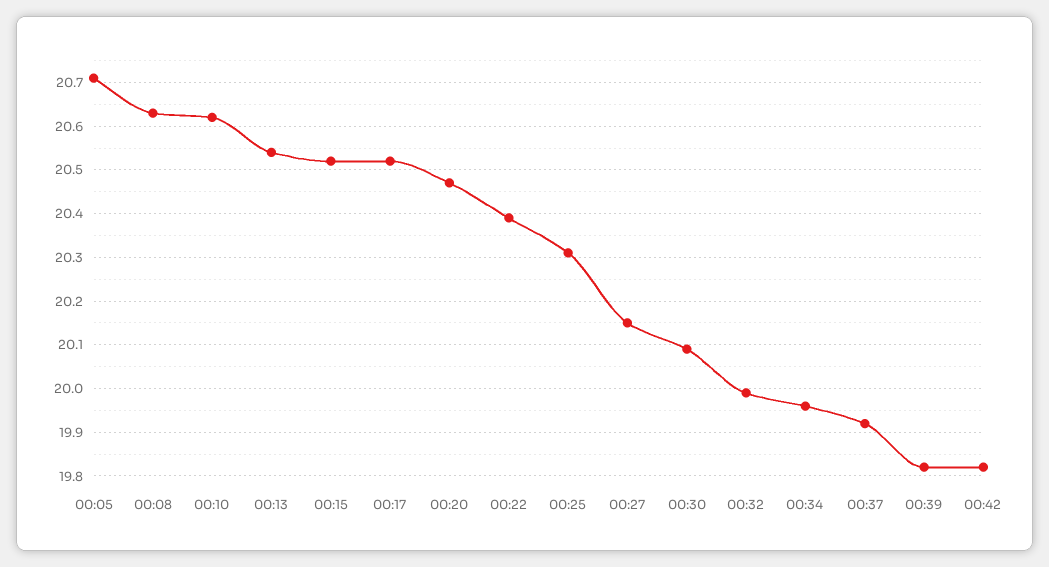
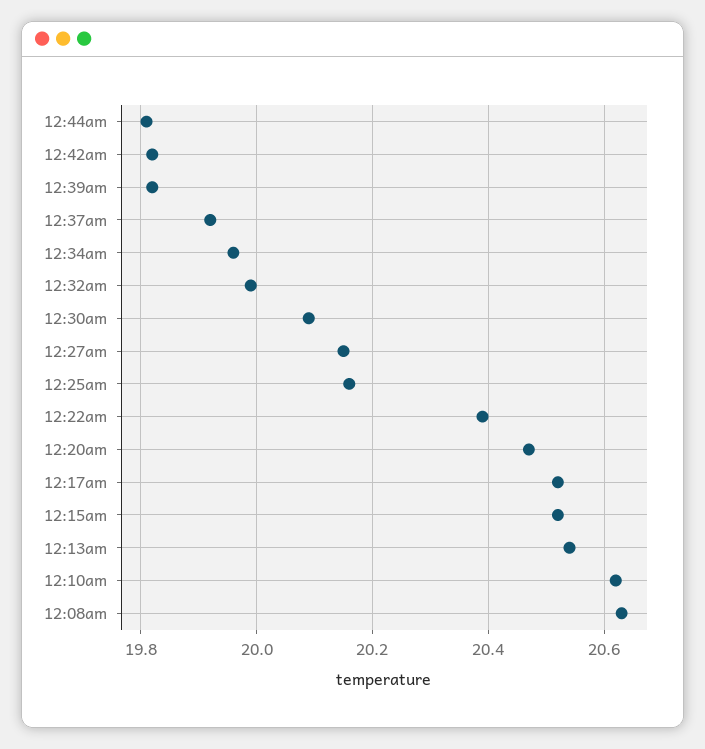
00:05: 20.7 -> none
00:25: 20.3 -> 20.15
12:44am: none -> 19.8

